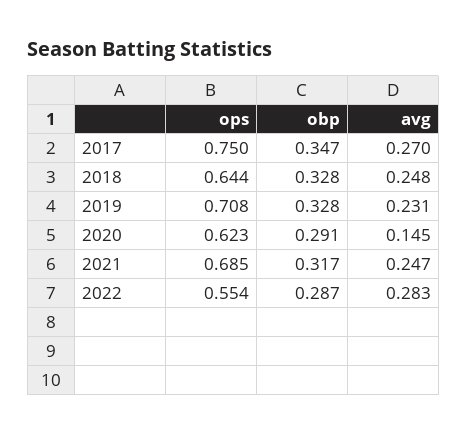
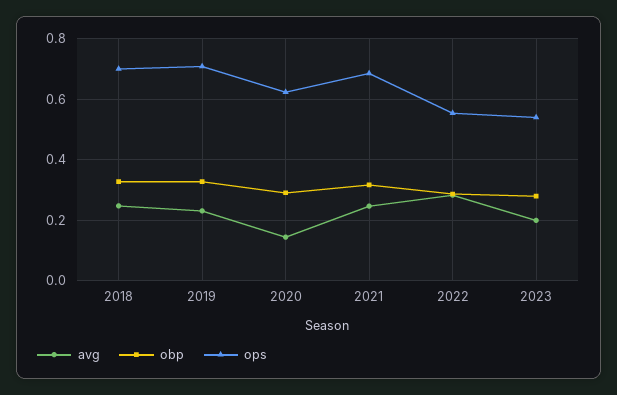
ops, 2017: 0.75 -> none
obp, 2017: 0.347 -> none
avg, 2017: 0.27 -> none
ops, 2018: 0.644 -> 0.7
avg, 2023: none -> 0.2
obp, 2023: none -> 0.28
ops, 2023: none -> 0.54

